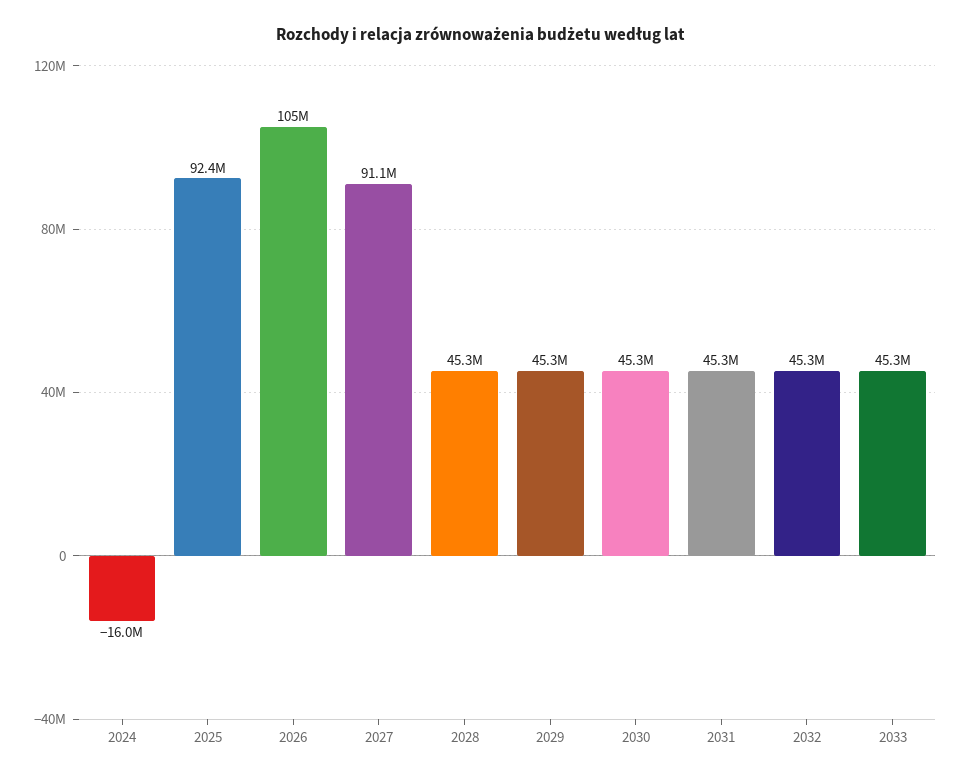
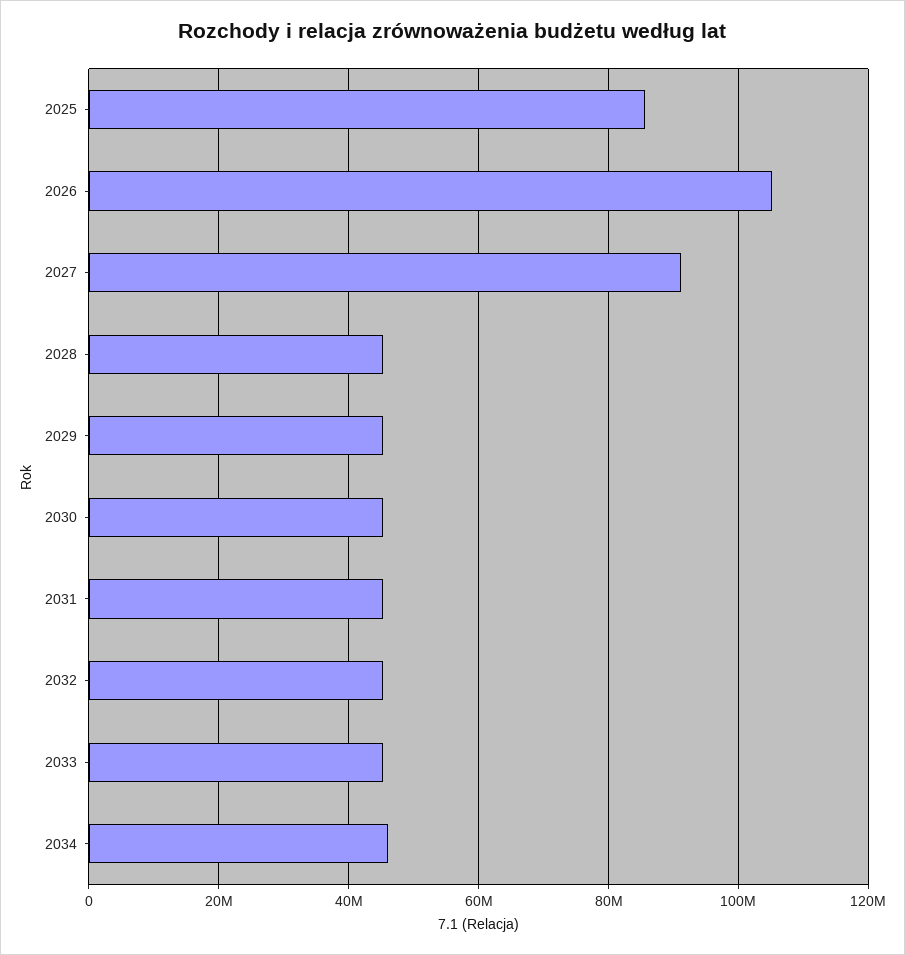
2024: -16000000 -> none
2025: 92400000 -> 86000000
2034: none -> 46000000

